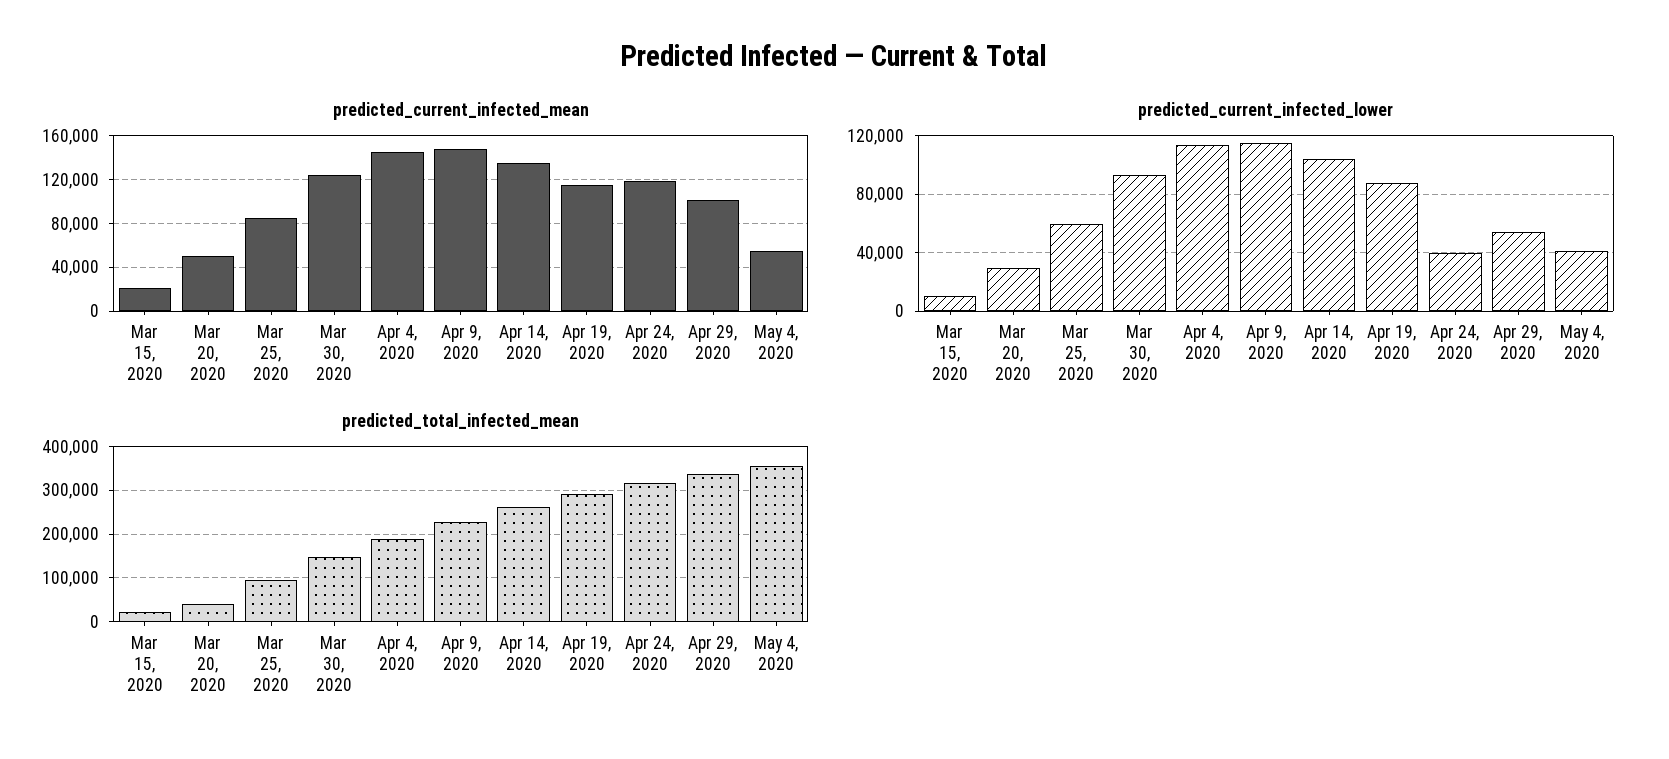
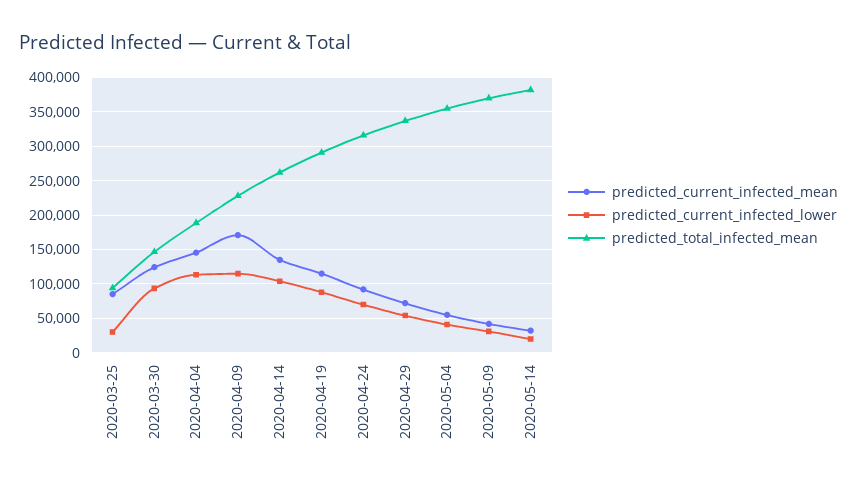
predicted_current_infected_mean, Mar 15, 2020: 20000 -> none
predicted_current_infected_mean, Mar 20, 2020: 50000 -> none
predicted_current_infected_mean, Apr 9, 2020: 150000 -> 170000
predicted_current_infected_mean, Apr 24, 2020: 120000 -> 90000
predicted_current_infected_mean, Apr 29, 2020: 100000 -> 70000
predicted_current_infected_lower, Mar 15, 2020: 10000 -> none
predicted_current_infected_lower, Mar 20, 2020: 30000 -> none
predicted_current_infected_lower, Mar 25, 2020: 60000 -> 30000
predicted_current_infected_lower, Apr 24, 2020: 40000 -> 70000
predicted_total_infected_mean, Mar 15, 2020: 20000 -> none
predicted_total_infected_mean, Mar 20, 2020: 40000 -> none
predicted_current_infected_mean, 2020-05-09: none -> 40000
predicted_current_infected_lower, 2020-05-09: none -> 30000
predicted_total_infected_mean, 2020-05-09: none -> 370000
predicted_current_infected_mean, 2020-05-14: none -> 30000
predicted_current_infected_lower, 2020-05-14: none -> 20000
predicted_total_infected_mean, 2020-05-14: none -> 380000

